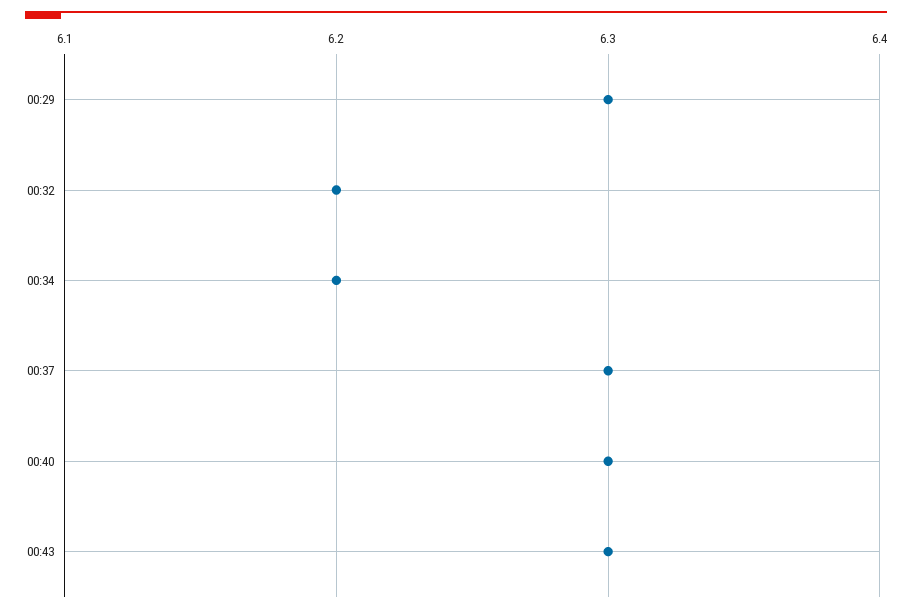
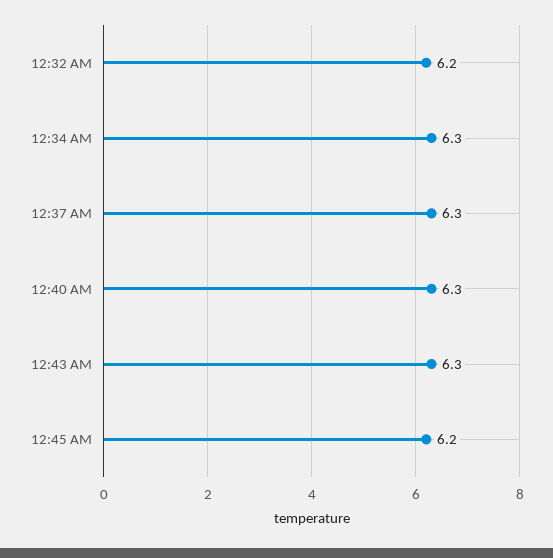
00:29: 6.3 -> none
00:34: 6.2 -> 6.3
12:45 AM: none -> 6.2

